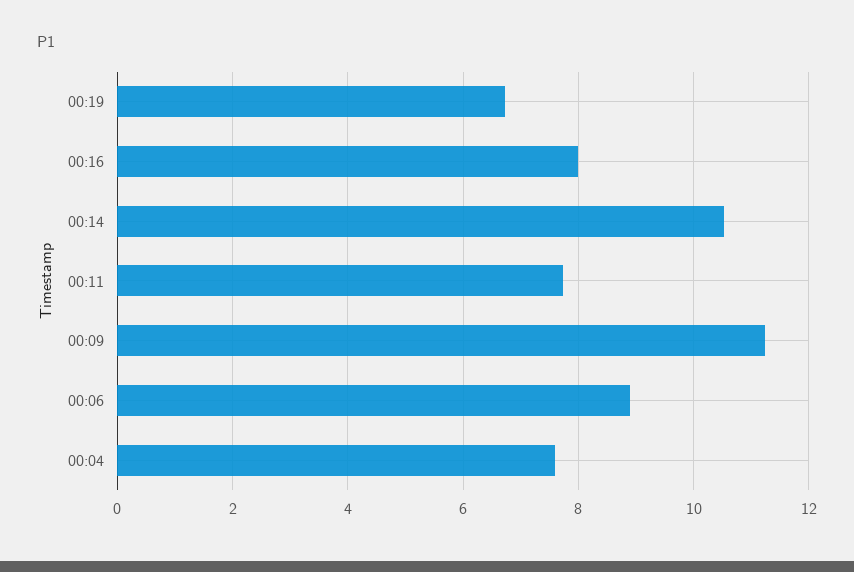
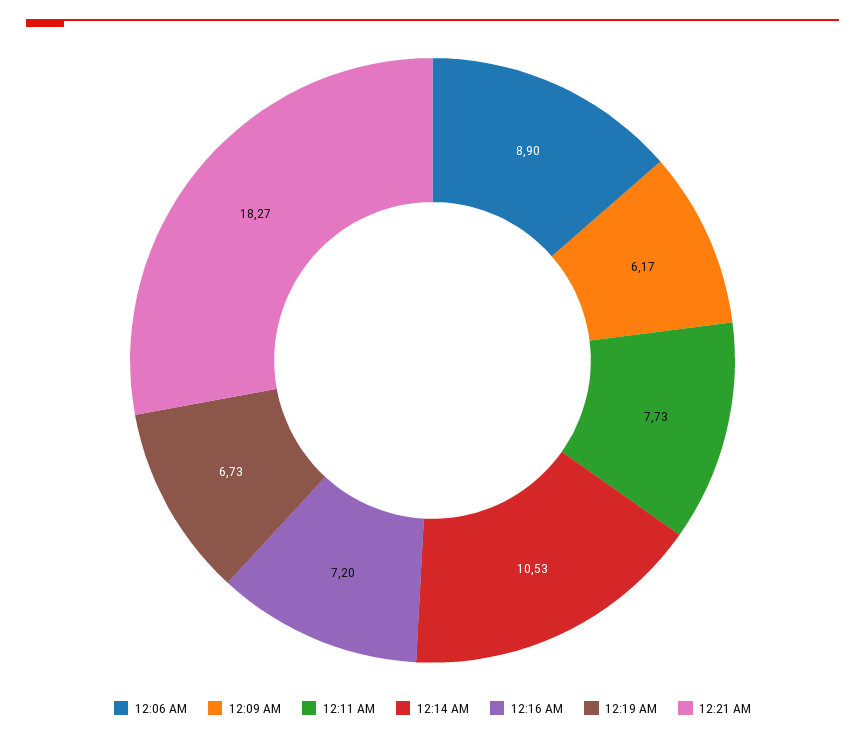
00:16: 8 -> 7.2
00:09: 11.2 -> 6.17
00:04: 7.6 -> none
12:21 AM: none -> 18.27

